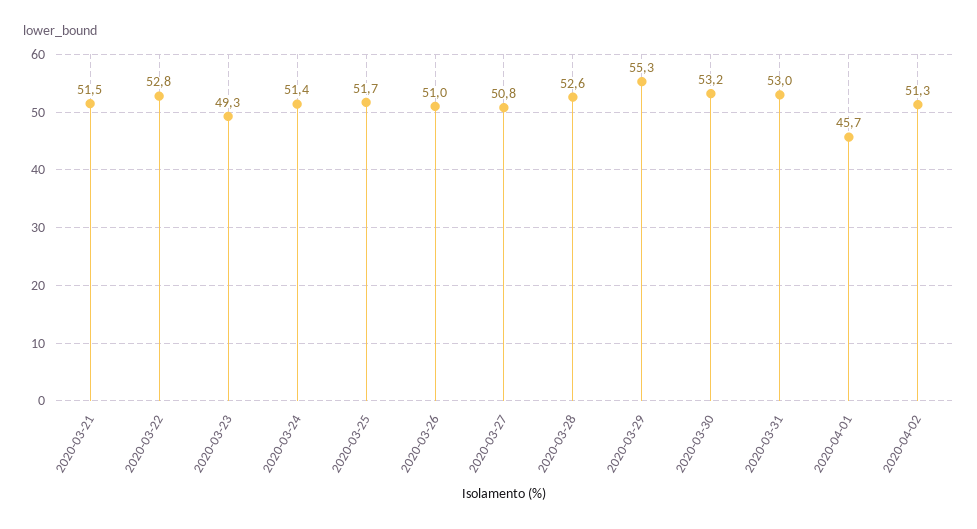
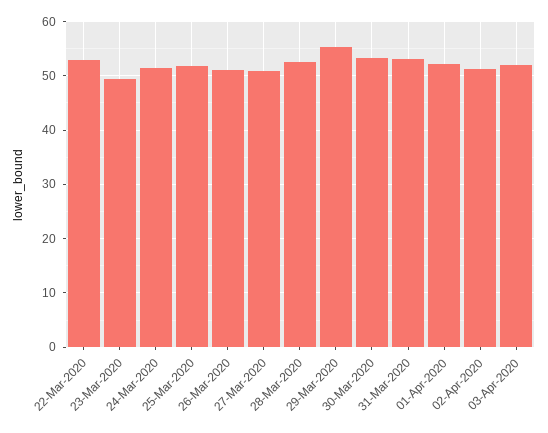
2020-03-21: 51.5 -> none
2020-04-01: 45.7 -> 52
03-Apr-2020: none -> 52

